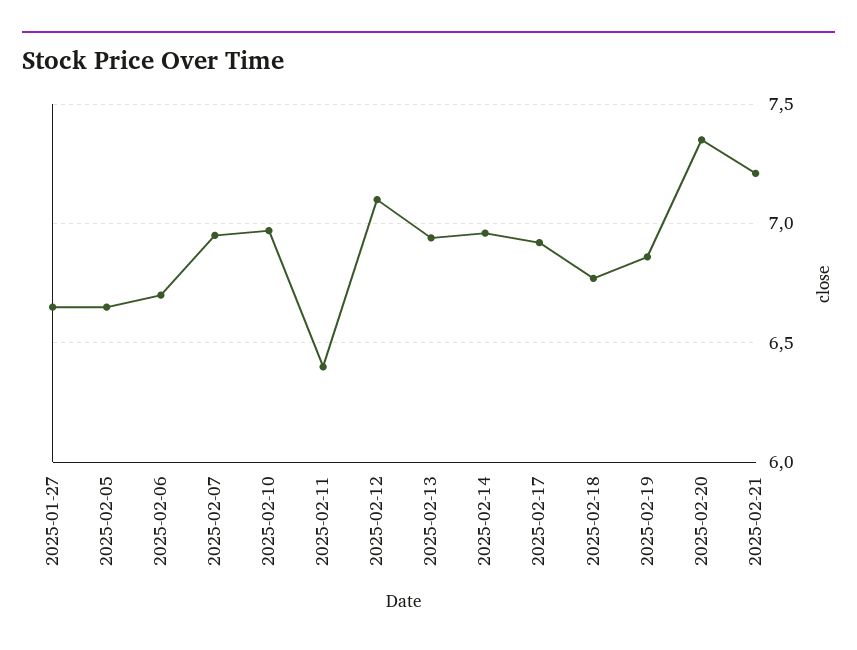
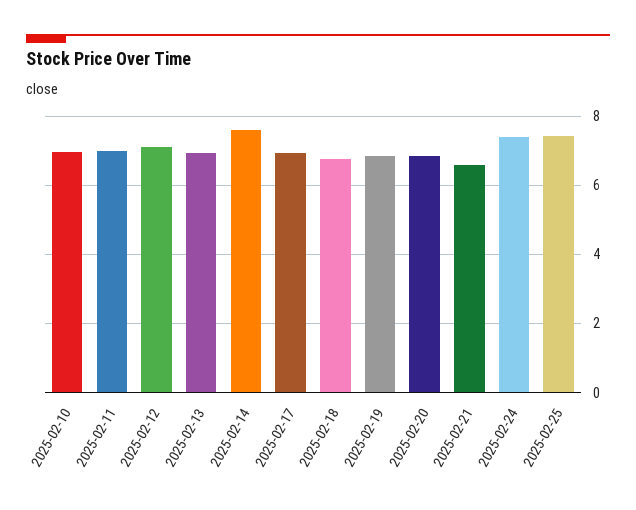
2025-01-27: 6.65 -> none
2025-02-05: 6.65 -> none
2025-02-06: 6.7 -> none
2025-02-07: 6.95 -> none
2025-02-11: 6.4 -> 7
2025-02-14: 6.95 -> 7.6
2025-02-20: 7.35 -> 6.8
2025-02-21: 7.2 -> 6.6
2025-02-24: none -> 7.4
2025-02-25: none -> 7.4

